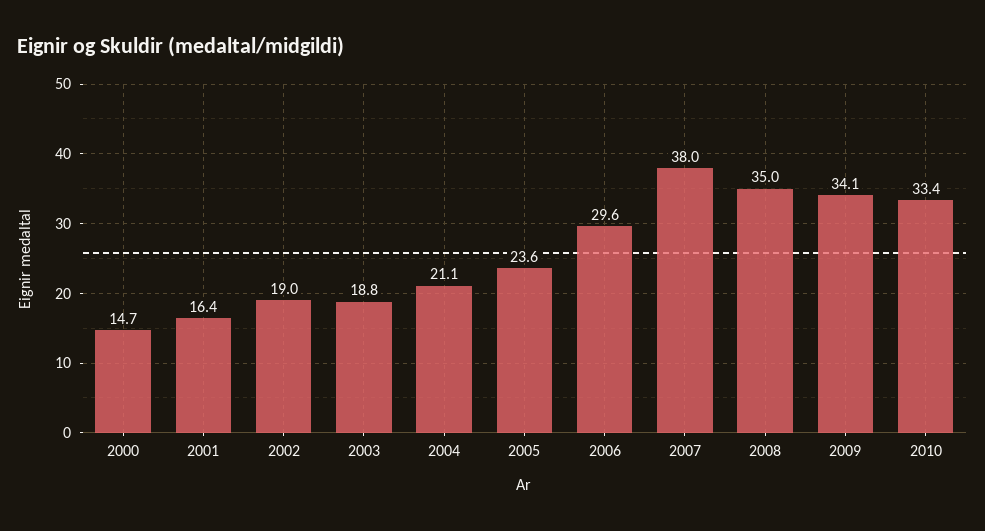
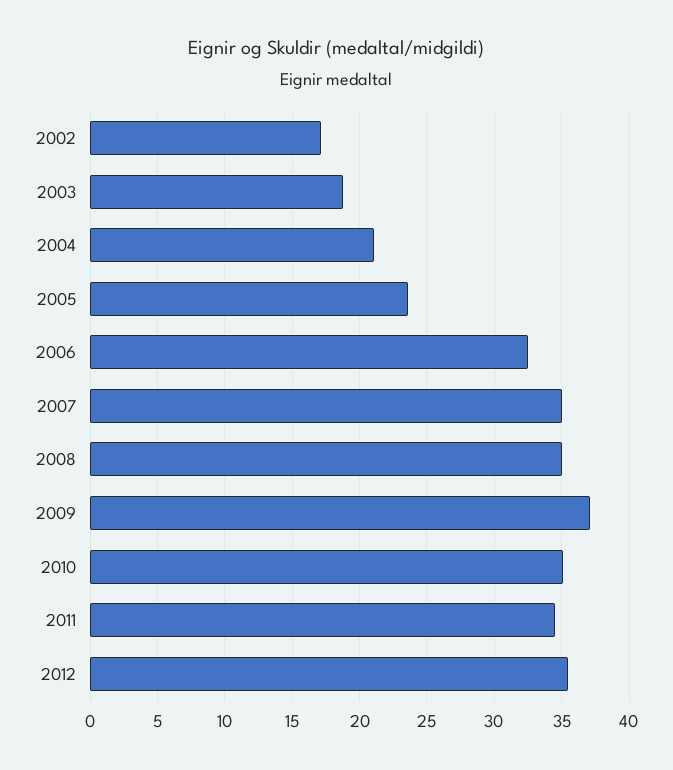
2000: 14.7 -> none
2001: 16.4 -> none
2002: 19 -> 17
2006: 29.6 -> 32.5
2007: 38 -> 35
2009: 34.1 -> 37
2010: 33.4 -> 35
2011: none -> 34.5
2012: none -> 35.5

